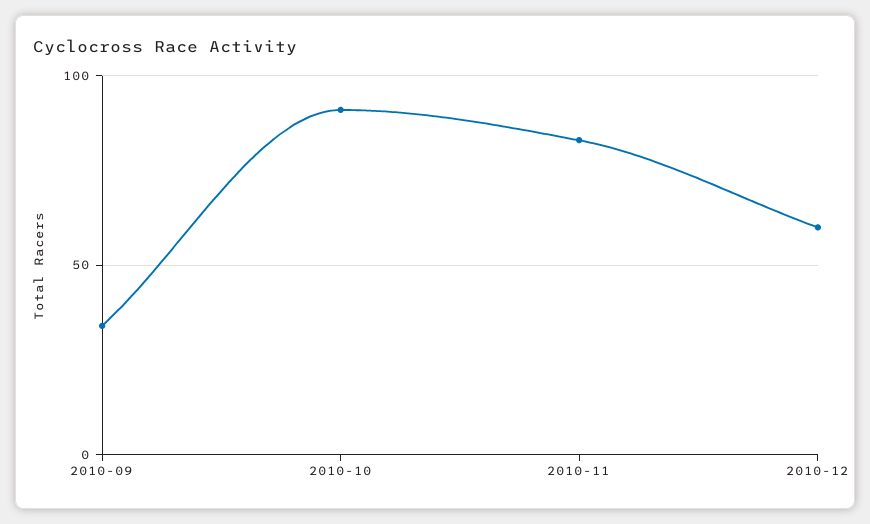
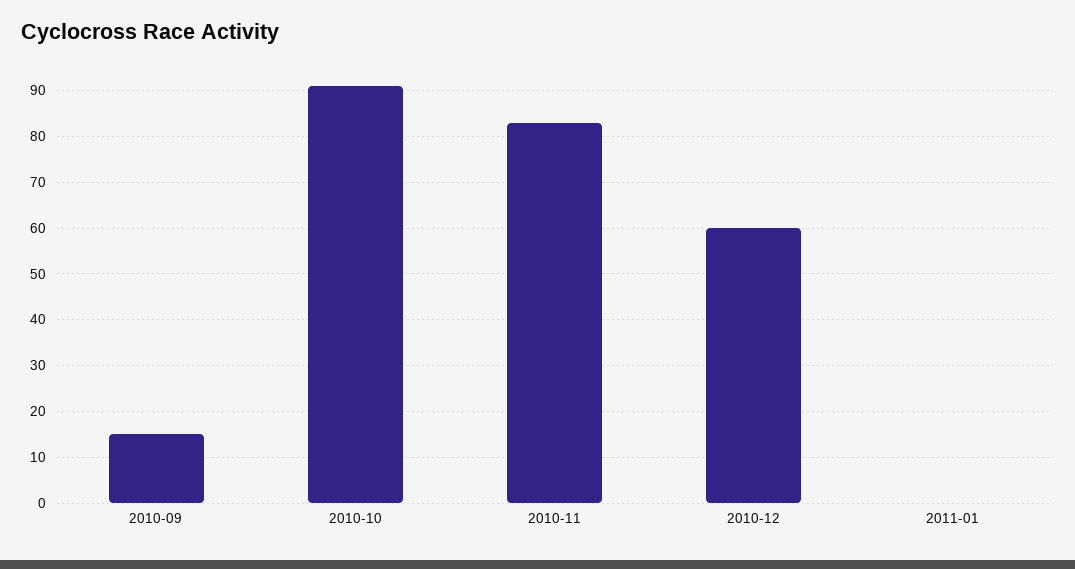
2010-09: 35 -> 15
2011-01: none -> 0

